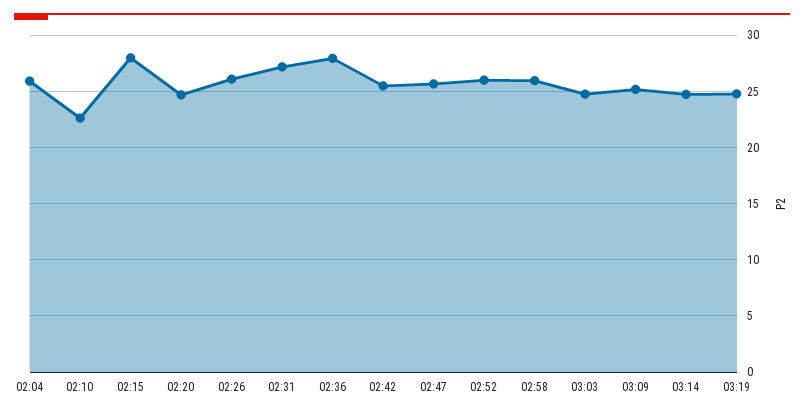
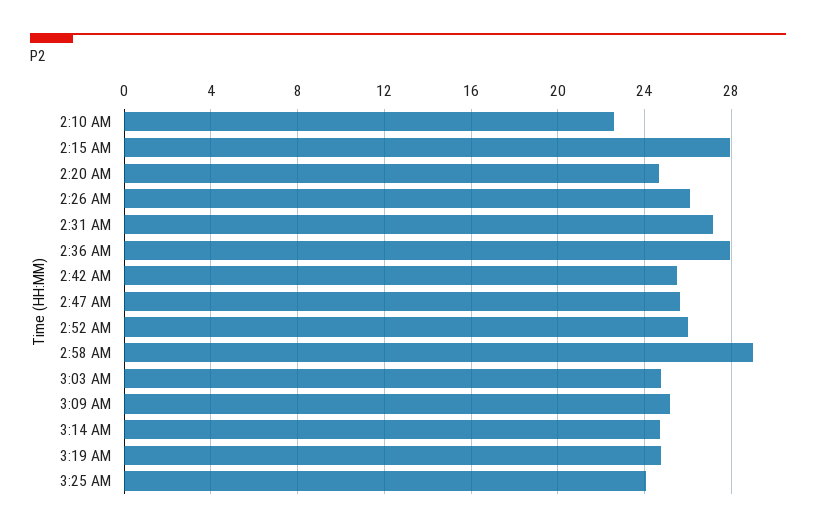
02:04: 26 -> none
02:58: 26 -> 29
3:25 AM: none -> 24

